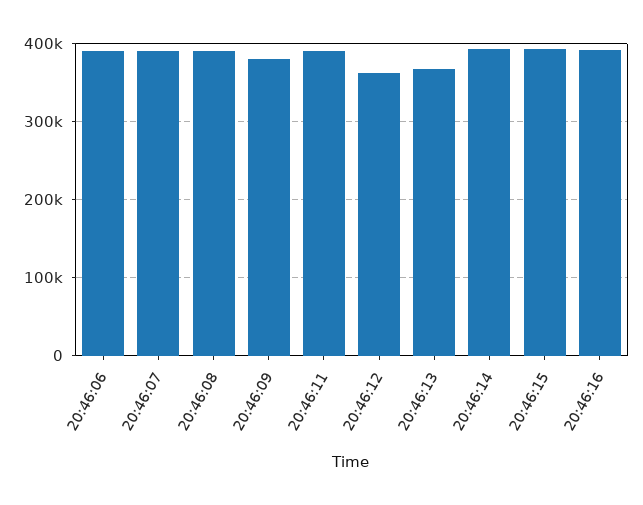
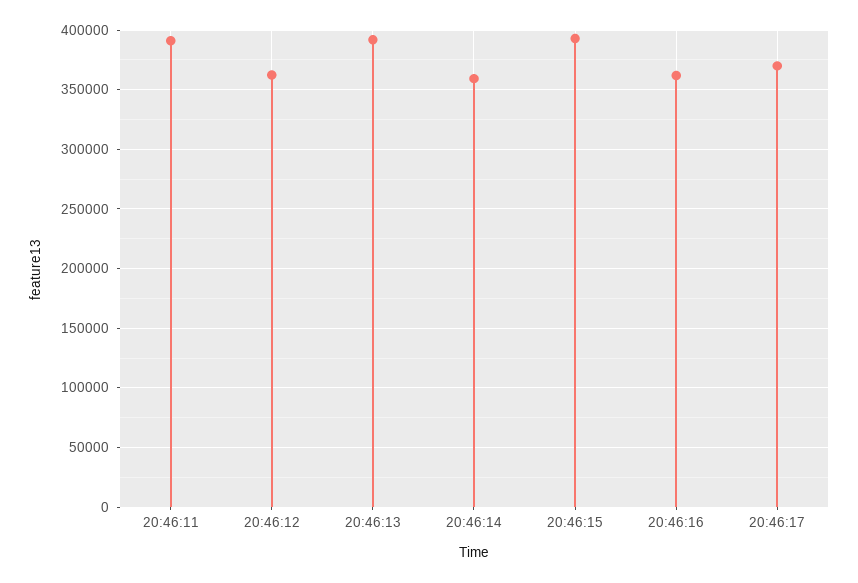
20:46:06: 390000 -> none
20:46:07: 390000 -> none
20:46:08: 390000 -> none
20:46:09: 380000 -> none
20:46:13: 370000 -> 390000
20:46:14: 390000 -> 360000
20:46:16: 390000 -> 360000
20:46:17: none -> 370000

